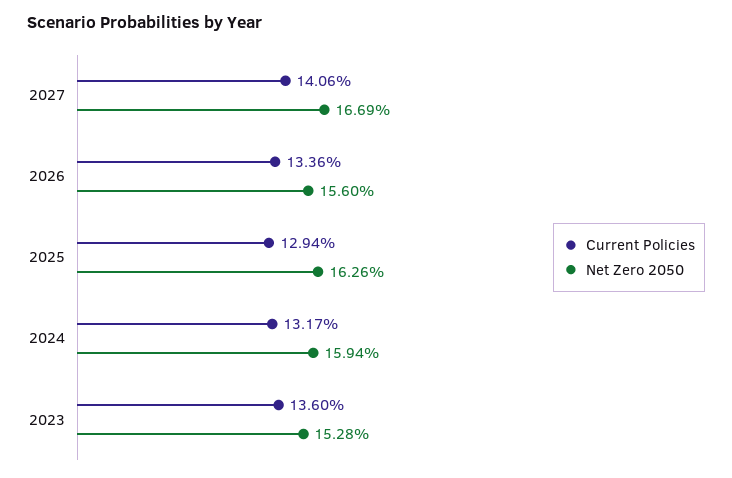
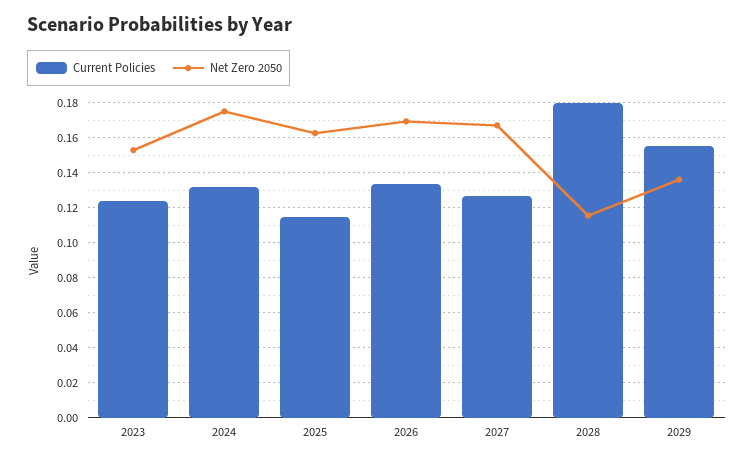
Current Policies, 2027: 0.1406 -> 0.125
Net Zero 2050, 2026: 0.156 -> 0.17
Current Policies, 2025: 0.1294 -> 0.115
Net Zero 2050, 2024: 0.1594 -> 0.175
Current Policies, 2023: 0.136 -> 0.125
Current Policies, 2028: none -> 0.18
Net Zero 2050, 2028: none -> 0.115
Current Policies, 2029: none -> 0.155
Net Zero 2050, 2029: none -> 0.135

